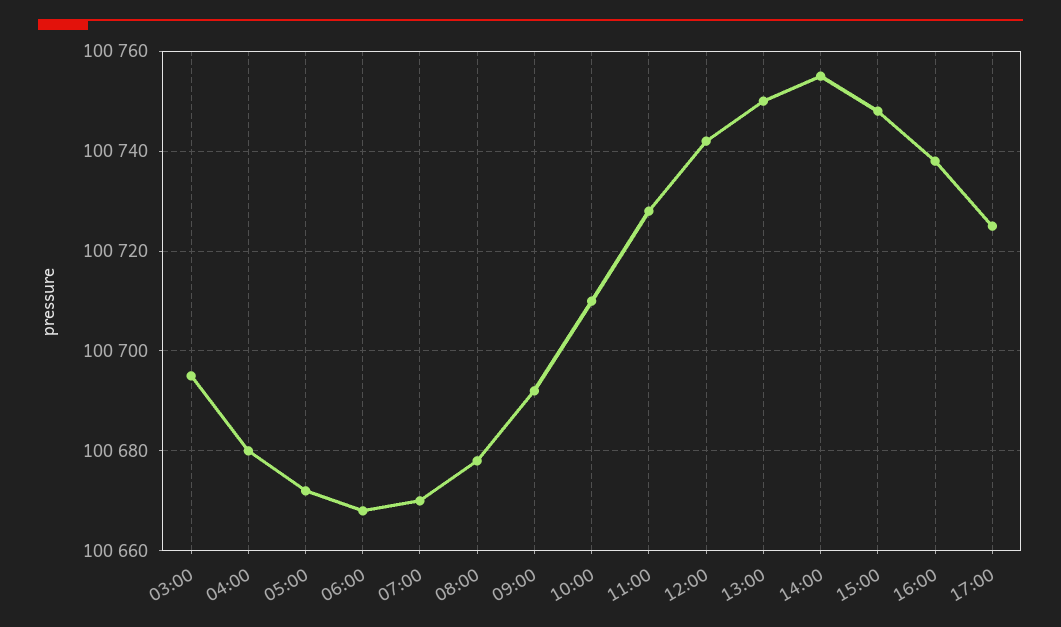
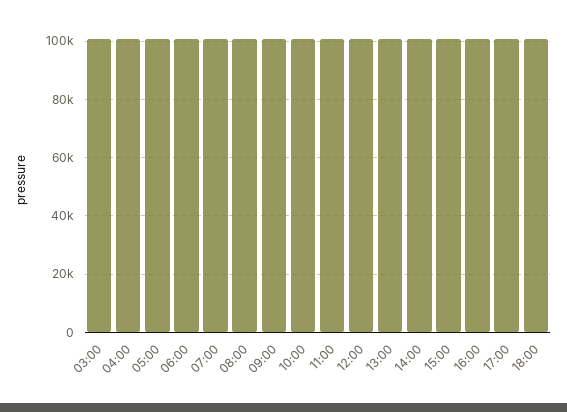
18:00: none -> 100000

